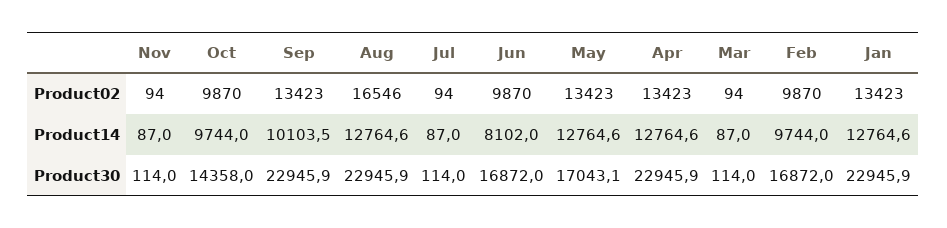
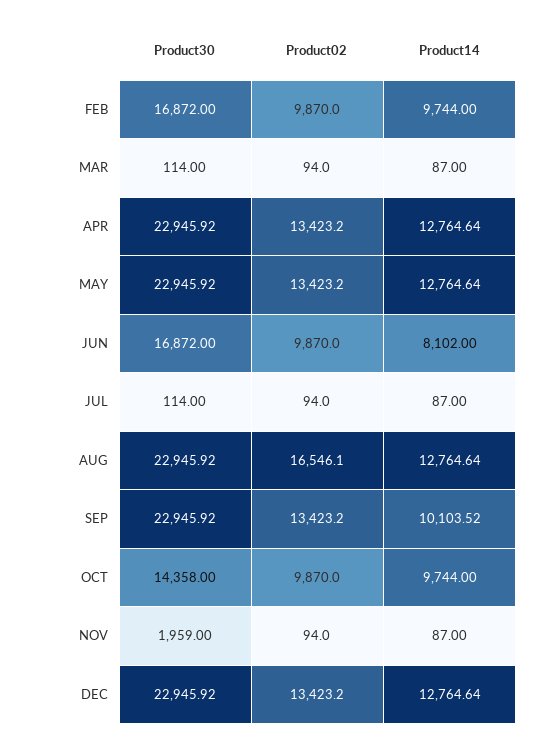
Jan, Product02: 13423 -> none
Jan, Product14: 12764.6 -> none
Nov, Product30: 114 -> 1959
May, Product30: 17043.1 -> 22945.92
Jan, Product30: 22945.9 -> none
DEC, Product30: none -> 22945.92
DEC, Product02: none -> 13423.2
DEC, Product14: none -> 12764.64

